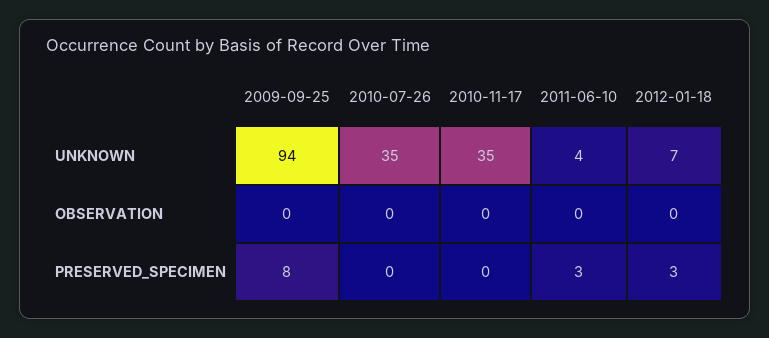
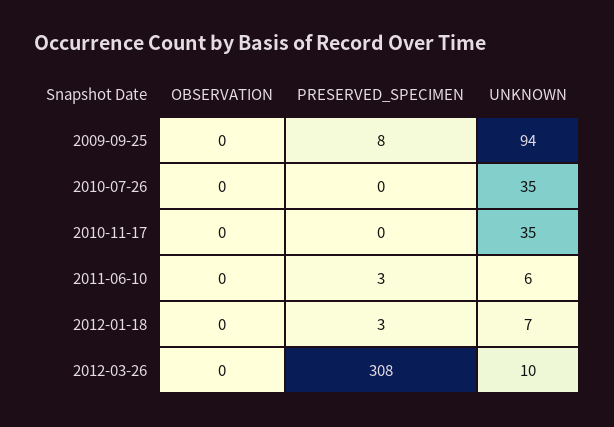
2011-06-10, UNKNOWN: 4 -> 6
2012-03-26, OBSERVATION: none -> 0
2012-03-26, PRESERVED_SPECIMEN: none -> 308
2012-03-26, UNKNOWN: none -> 10

